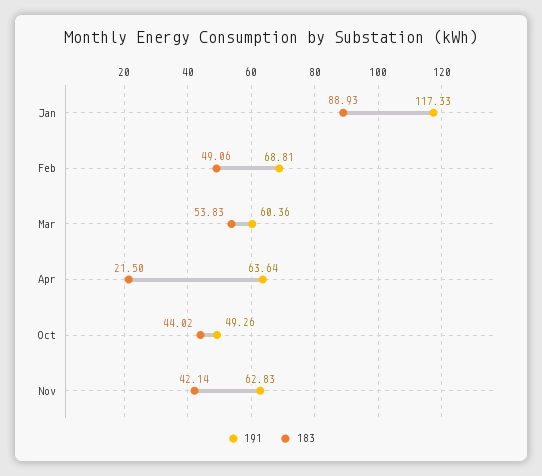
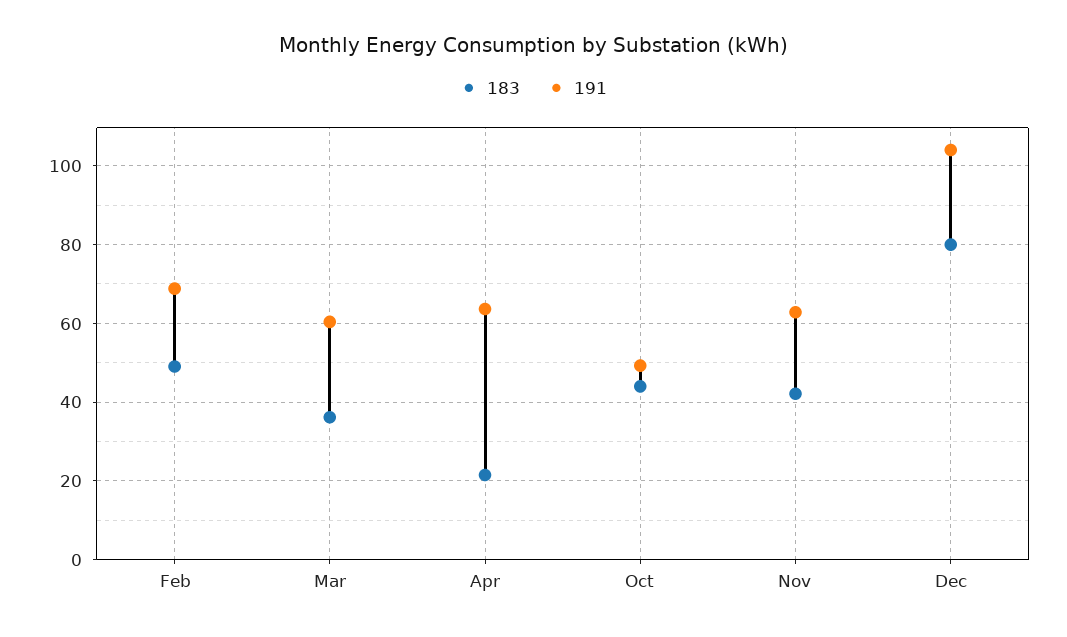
191, Jan: 117.33 -> none
183, Jan: 88.93 -> none
183, Mar: 53.83 -> 36
183, Dec: none -> 80
191, Dec: none -> 104

